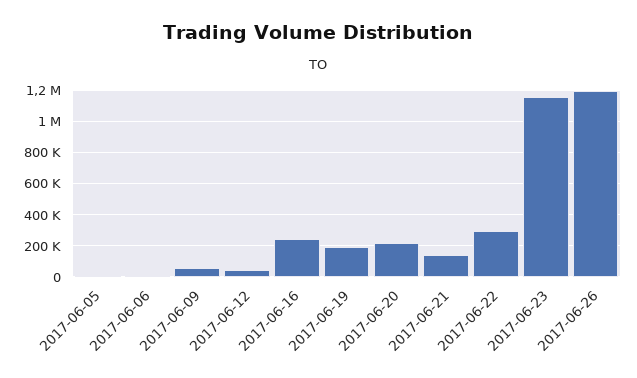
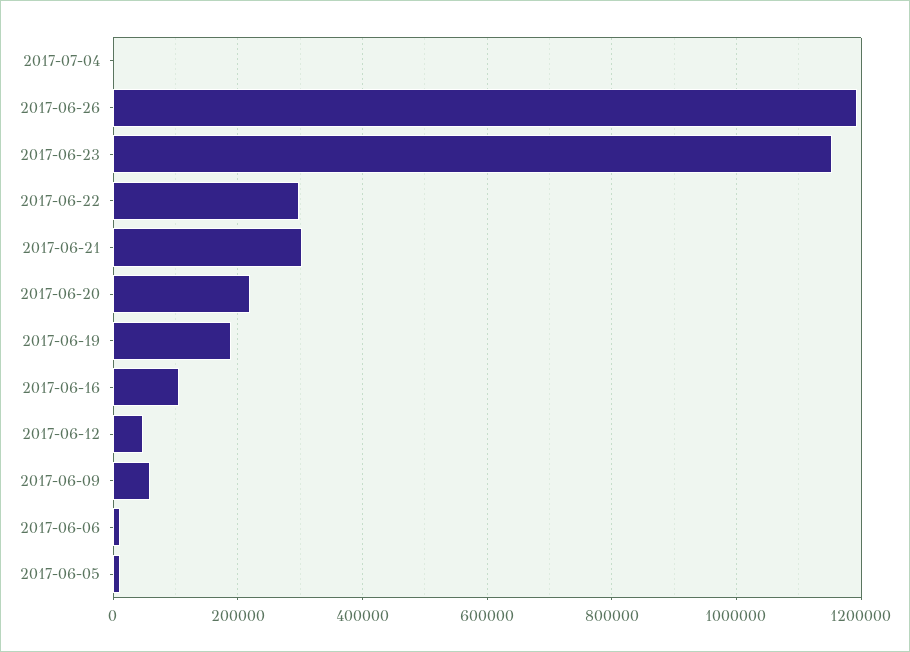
2017-06-16: 250000 -> 100000
2017-06-21: 150000 -> 300000
2017-07-04: none -> 0

